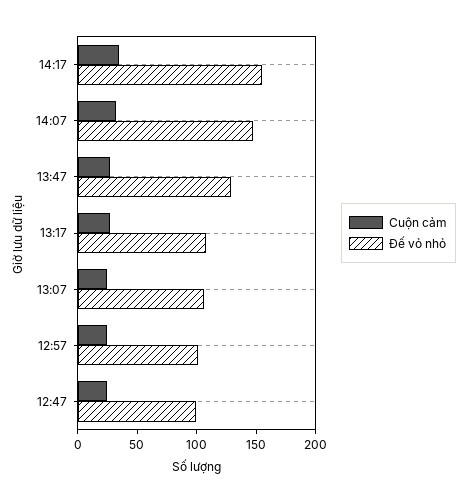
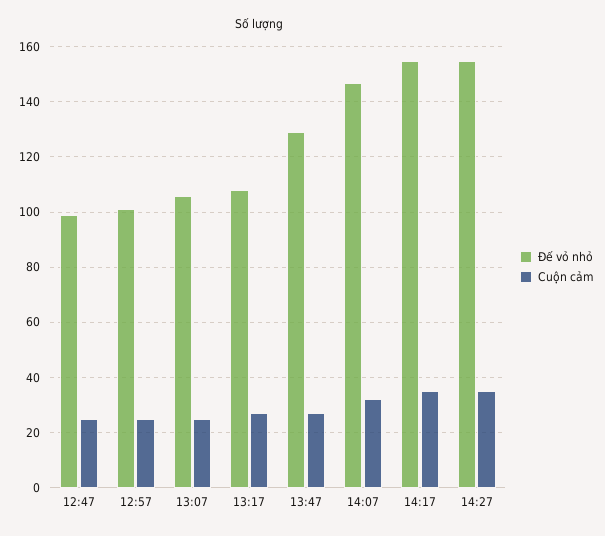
Đế vỏ nhỏ, 14:27: none -> 155
Cuộn cảm, 14:27: none -> 35

